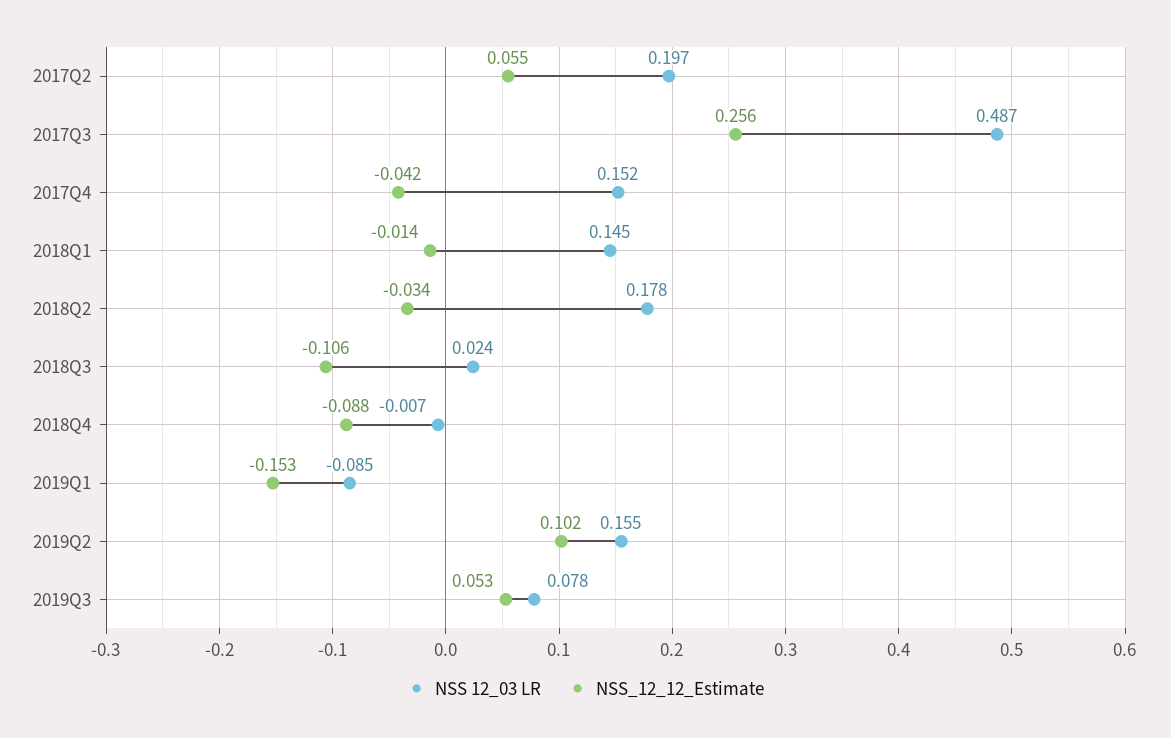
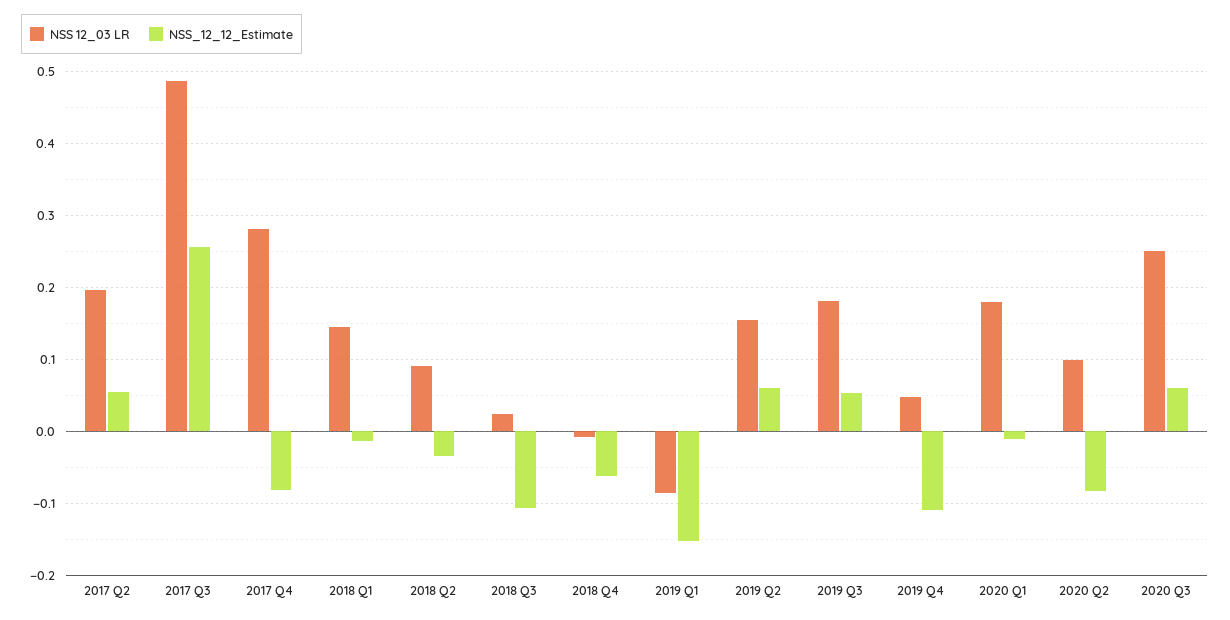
NSS 12_03 LR, 2017Q4: 0.152 -> 0.28
NSS_12_12_Estimate, 2017Q4: -0.042 -> -0.08
NSS 12_03 LR, 2018Q2: 0.178 -> 0.09
NSS_12_12_Estimate, 2018Q4: -0.088 -> -0.06
NSS_12_12_Estimate, 2019Q2: 0.102 -> 0.06
NSS 12_03 LR, 2019Q3: 0.078 -> 0.18
NSS 12_03 LR, 2019 Q4: none -> 0.05
NSS_12_12_Estimate, 2019 Q4: none -> -0.11
NSS 12_03 LR, 2020 Q1: none -> 0.18
NSS_12_12_Estimate, 2020 Q1: none -> -0.01
NSS 12_03 LR, 2020 Q2: none -> 0.1
NSS_12_12_Estimate, 2020 Q2: none -> -0.08
NSS 12_03 LR, 2020 Q3: none -> 0.25
NSS_12_12_Estimate, 2020 Q3: none -> 0.06

